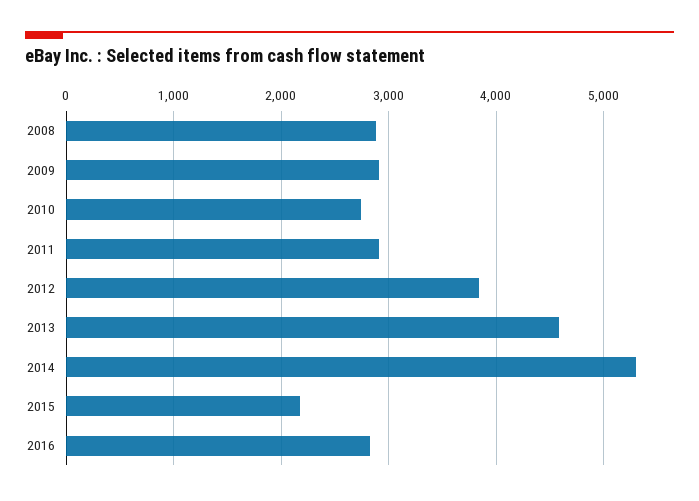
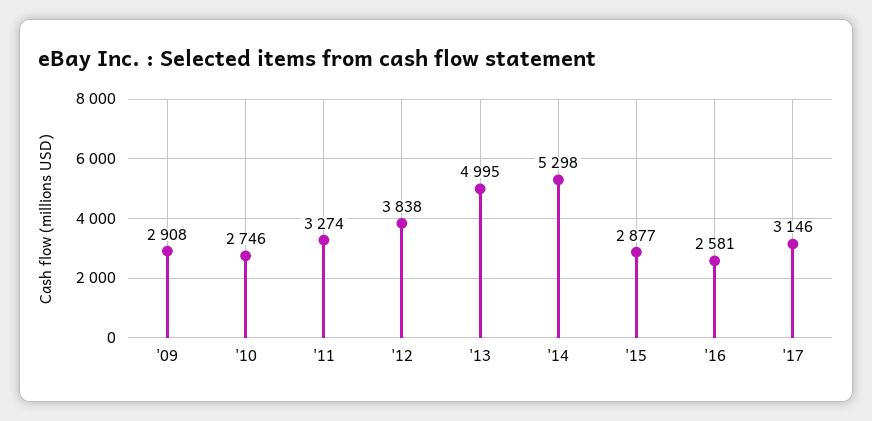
2008: 2900 -> none
2011: 2900 -> 3274
2013: 4600 -> 4995
2015: 2200 -> 2877
2016: 2800 -> 2581
'17: none -> 3146

